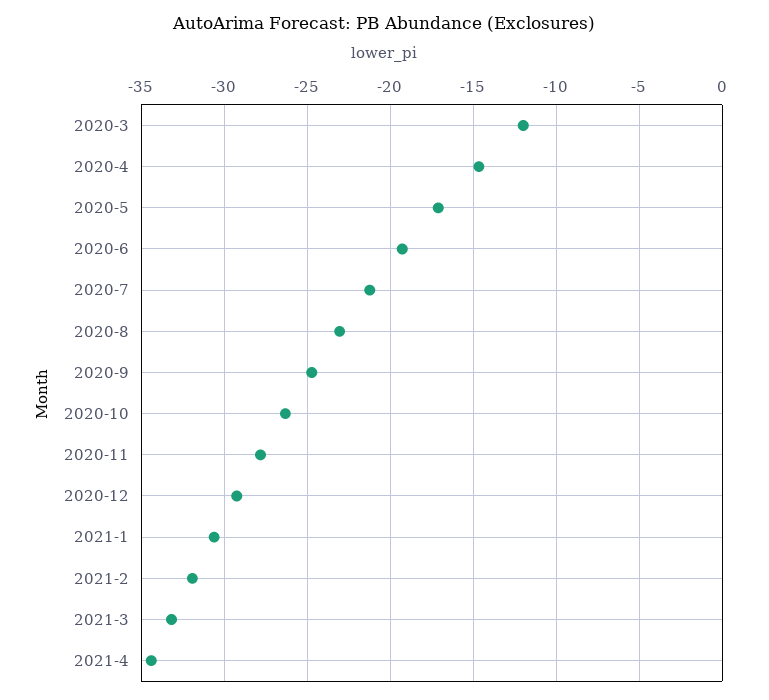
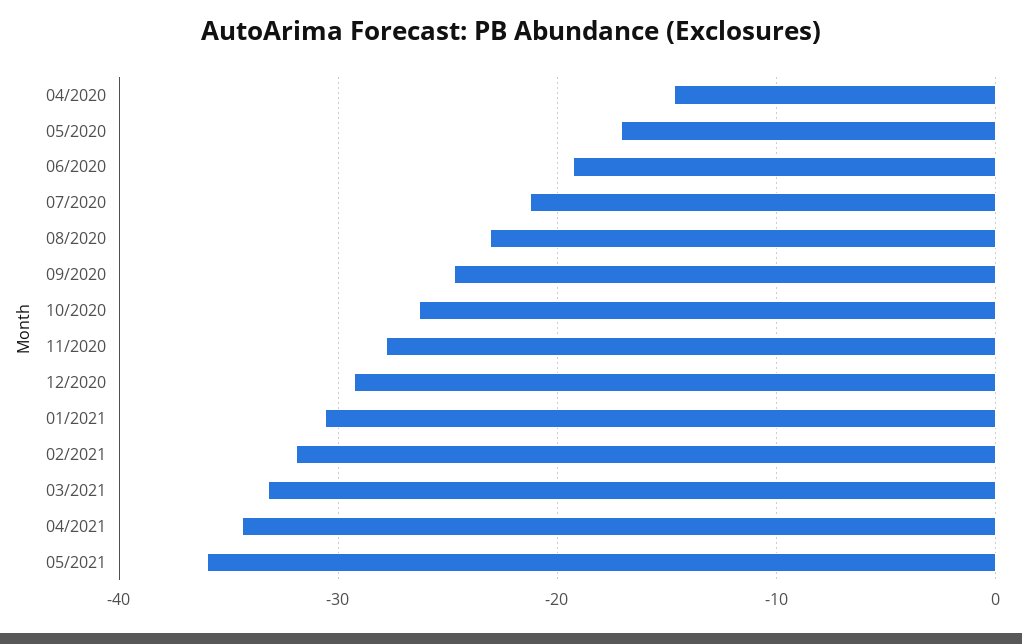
2020-3: -12 -> none
05/2021: none -> -36

